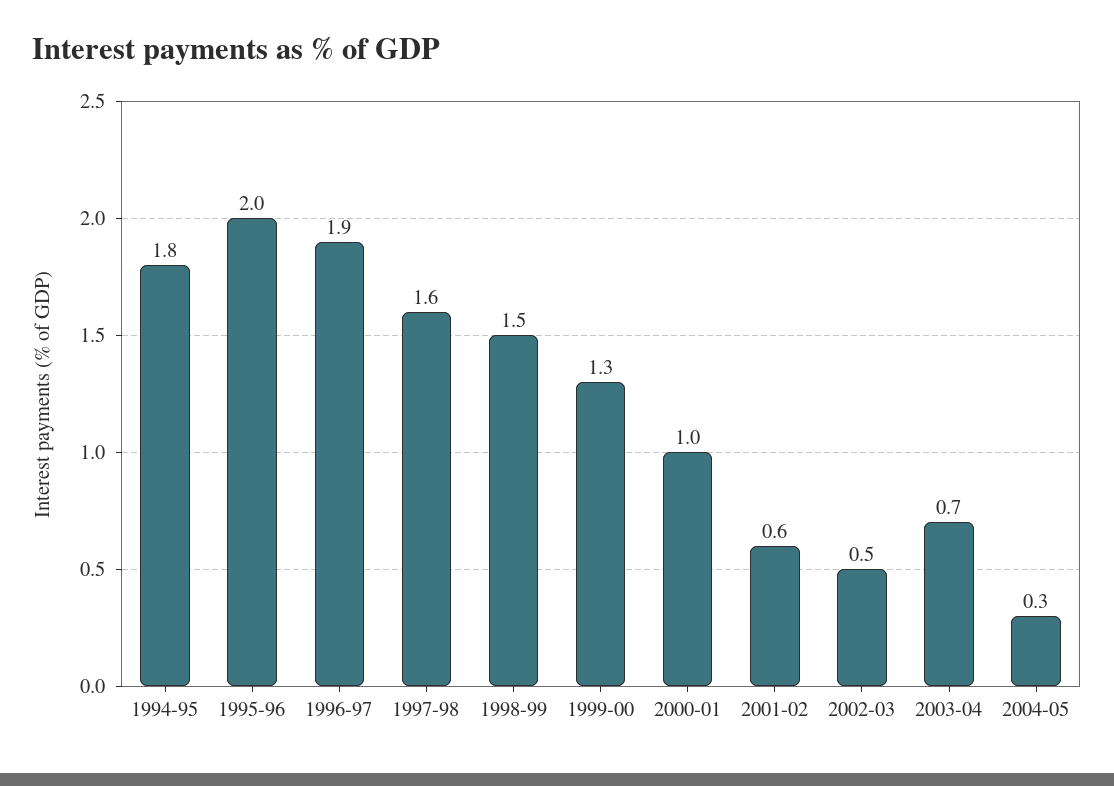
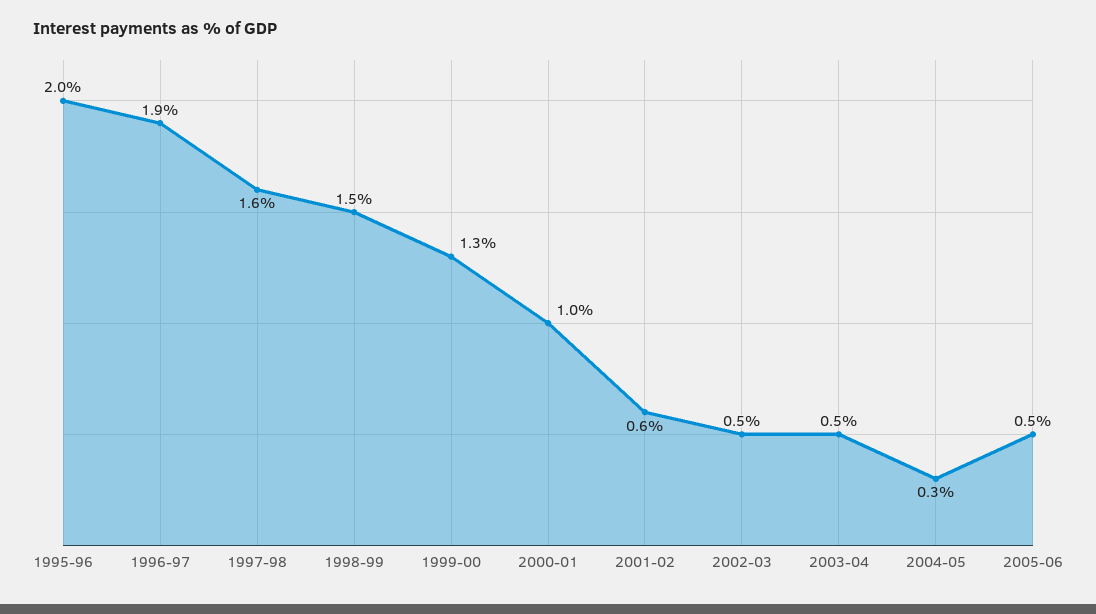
1994-95: 1.8 -> none
2003-04: 0.7 -> 0.5
2005-06: none -> 0.5

